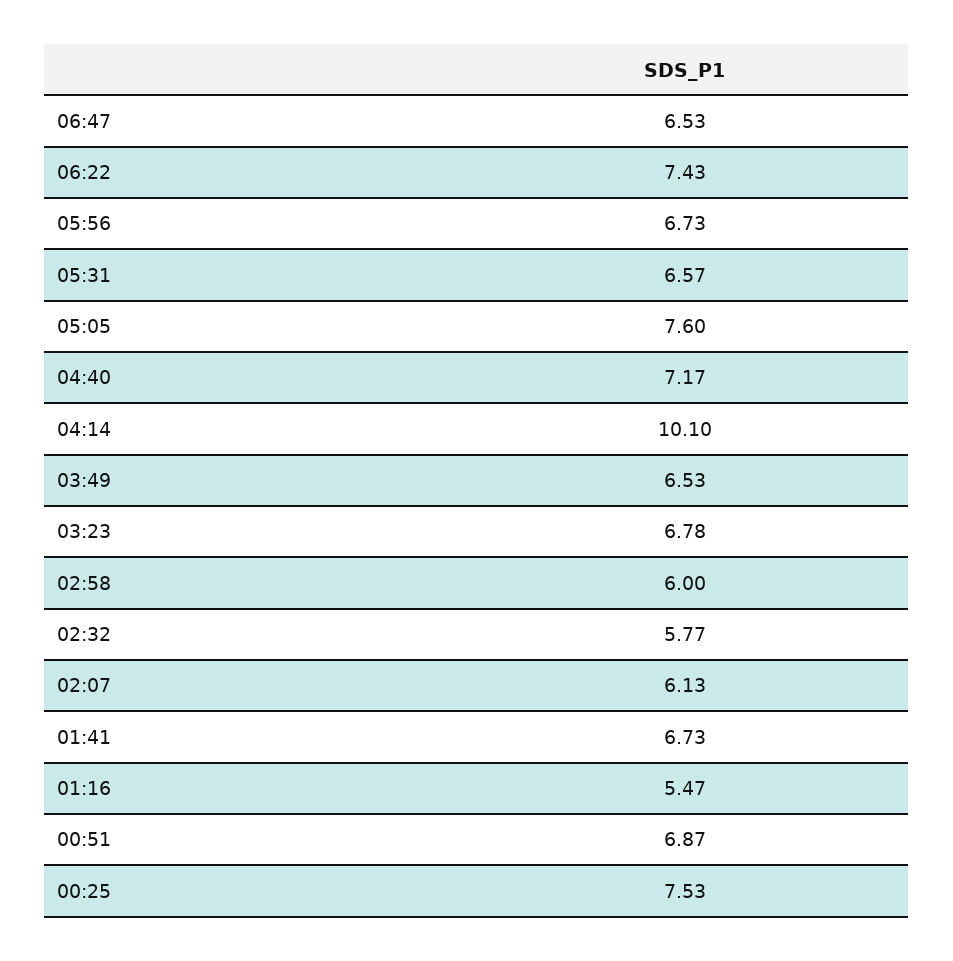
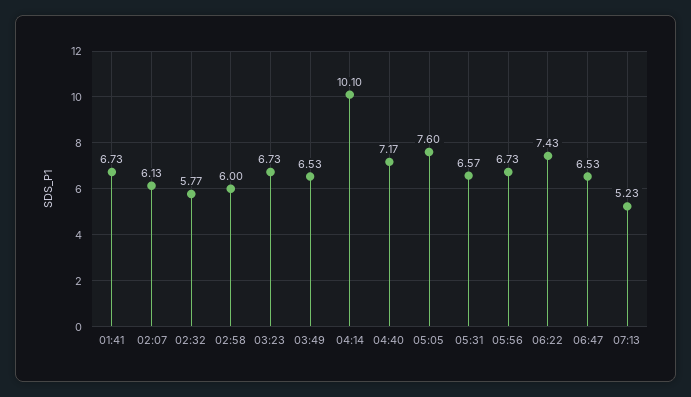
03:23: 6.78 -> 6.73
01:16: 5.47 -> none
00:51: 6.87 -> none
00:25: 7.53 -> none
07:13: none -> 5.23

